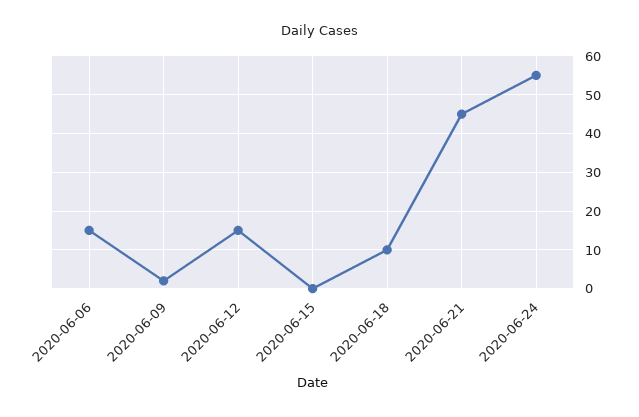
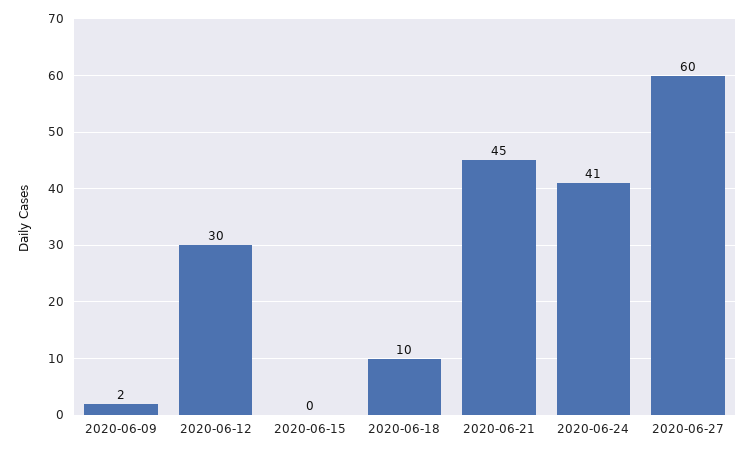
2020-06-06: 15 -> none
2020-06-12: 15 -> 30
2020-06-24: 55 -> 41
2020-06-27: none -> 60

